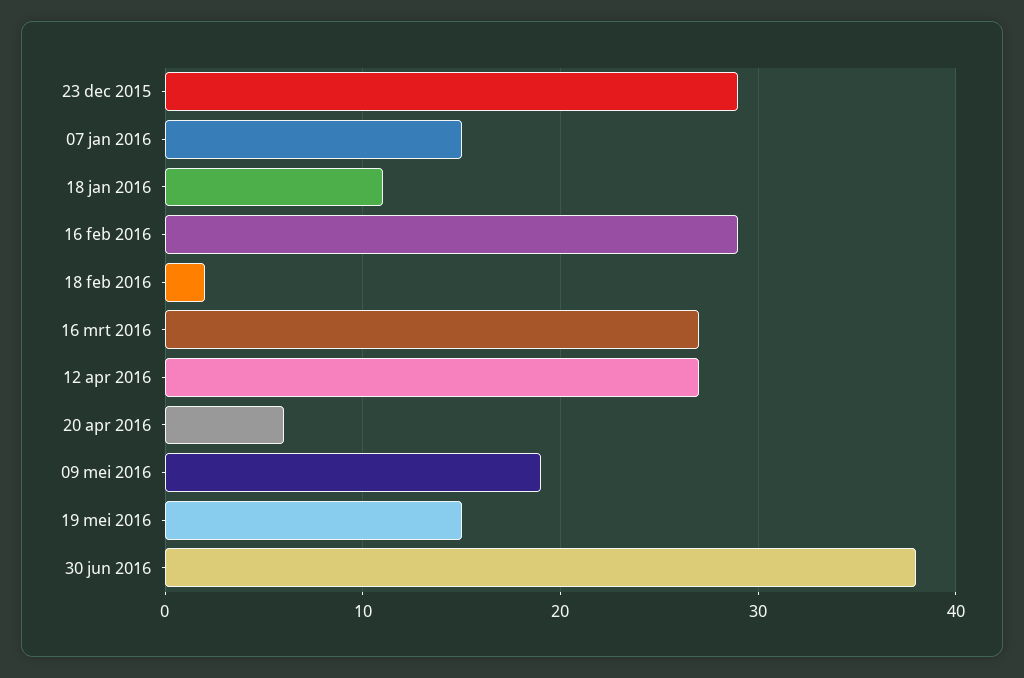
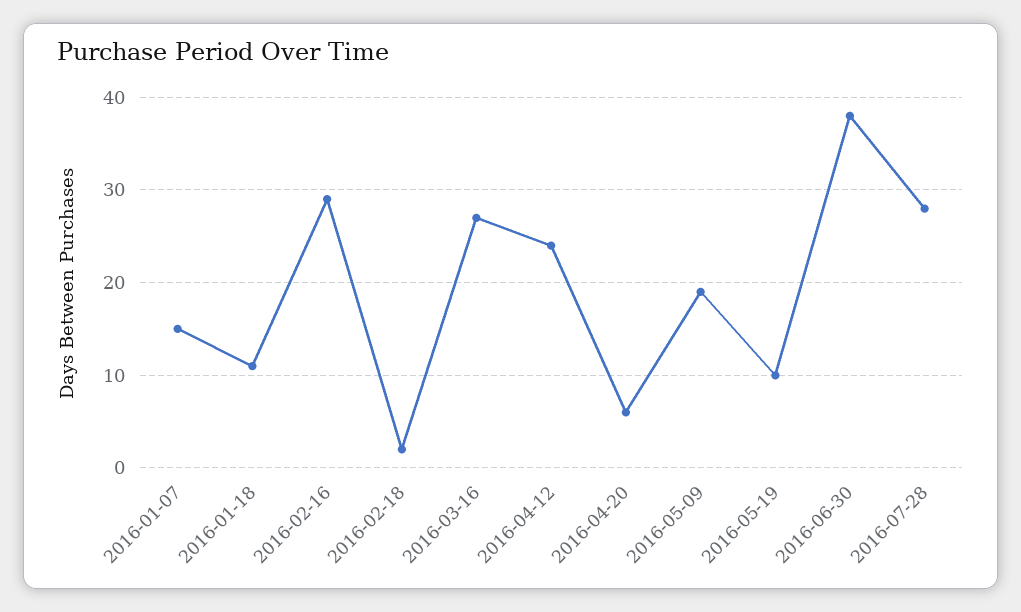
23 dec 2015: 29 -> none
12 apr 2016: 27 -> 24
19 mei 2016: 15 -> 10
2016-07-28: none -> 28

